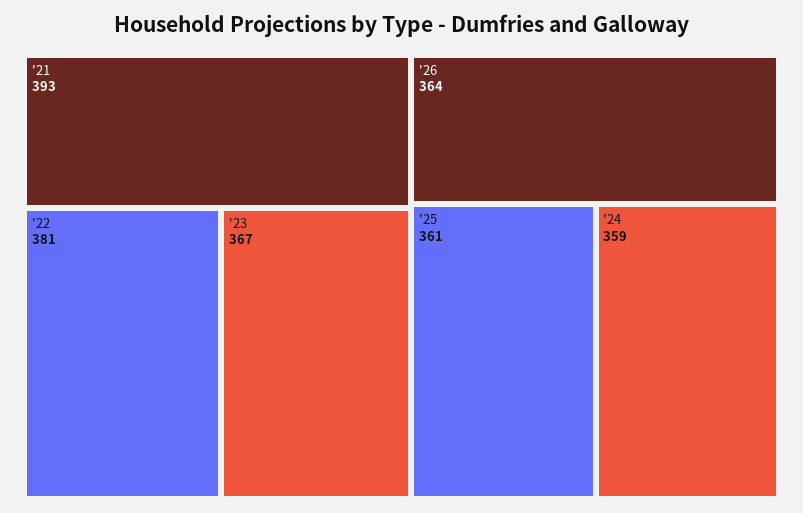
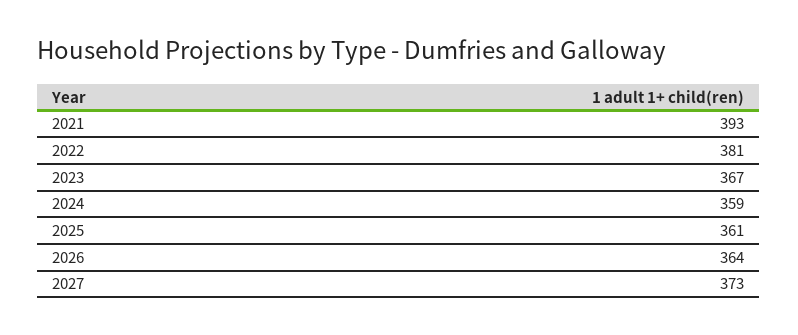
2027: none -> 373

